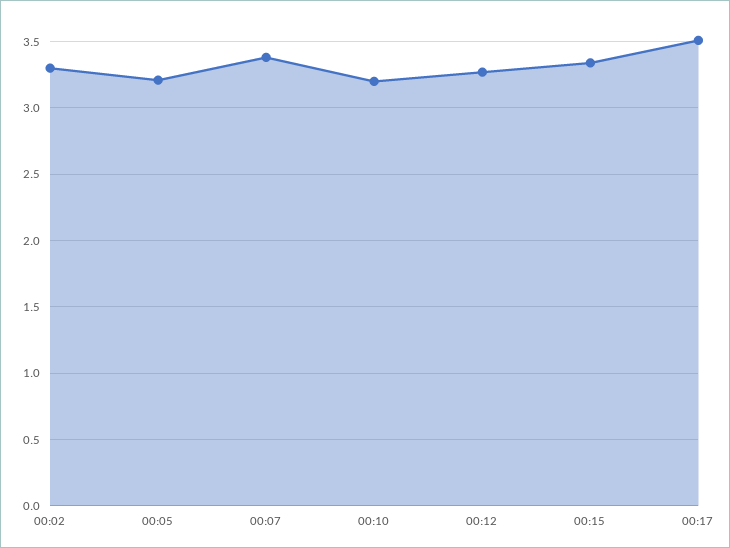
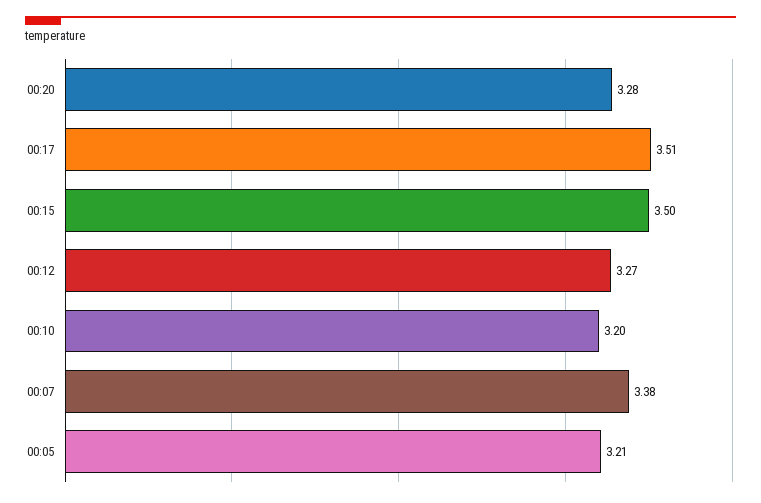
00:02: 3.3 -> none
00:15: 3.35 -> 3.5
00:20: none -> 3.28

